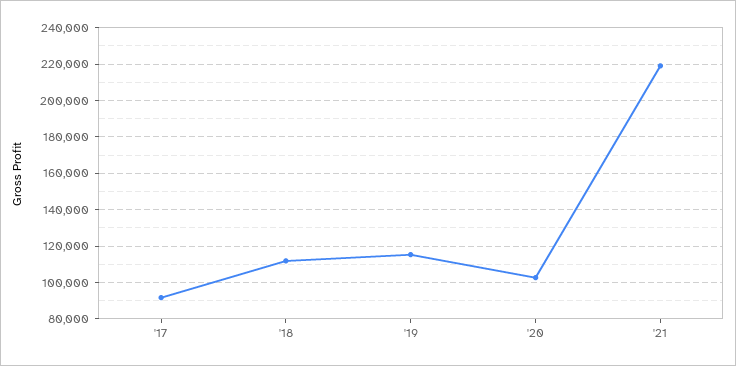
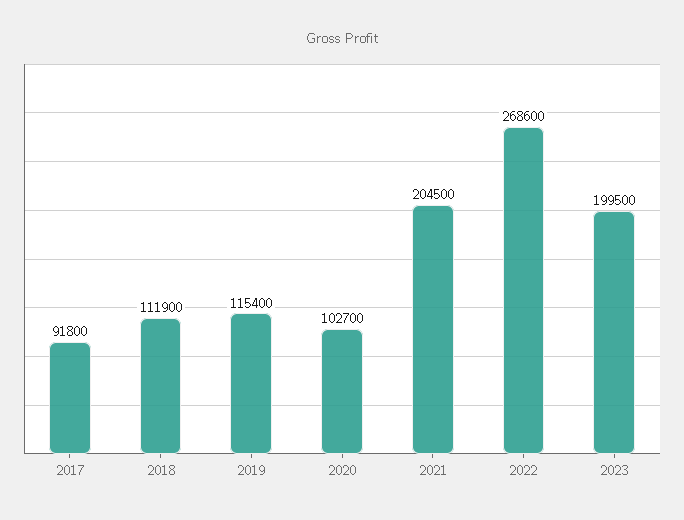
'21: 220000 -> 204500
2022: none -> 268600
2023: none -> 199500

